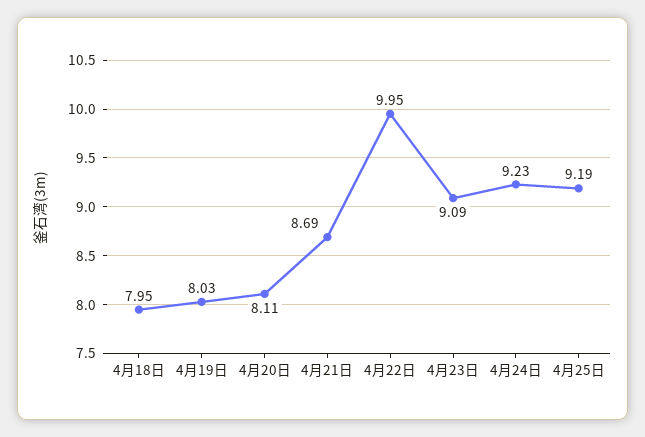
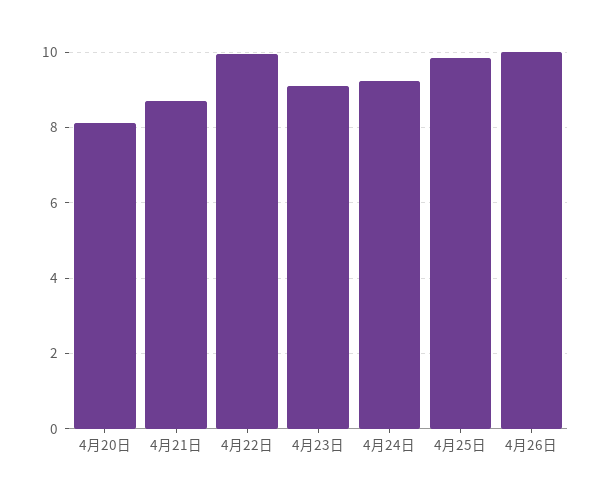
4月18日: 7.95 -> none
4月19日: 8.03 -> none
4月25日: 9.19 -> 9.8
4月26日: none -> 10

